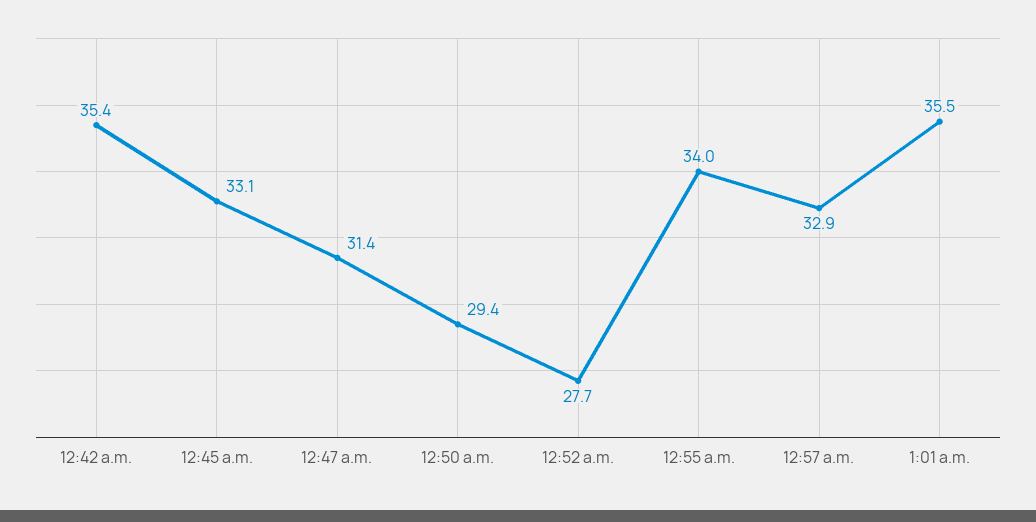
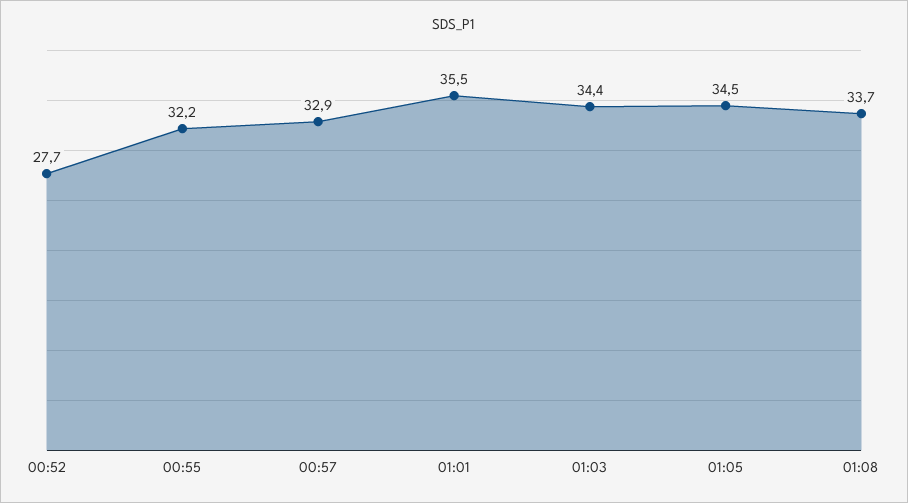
12:42 a.m.: 35.4 -> none
12:45 a.m.: 33.1 -> none
12:47 a.m.: 31.4 -> none
12:50 a.m.: 29.4 -> none
12:55 a.m.: 34 -> 32.2
01:03: none -> 34.4
01:05: none -> 34.5
01:08: none -> 33.7

